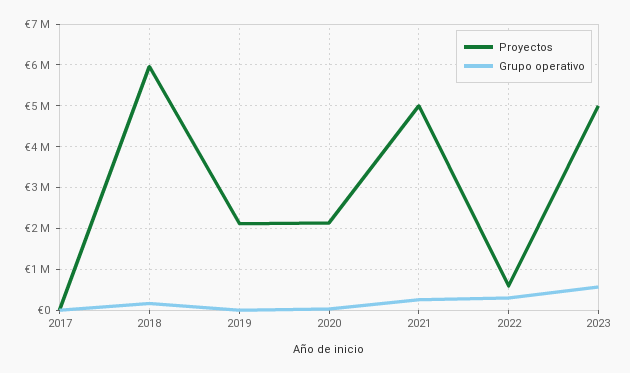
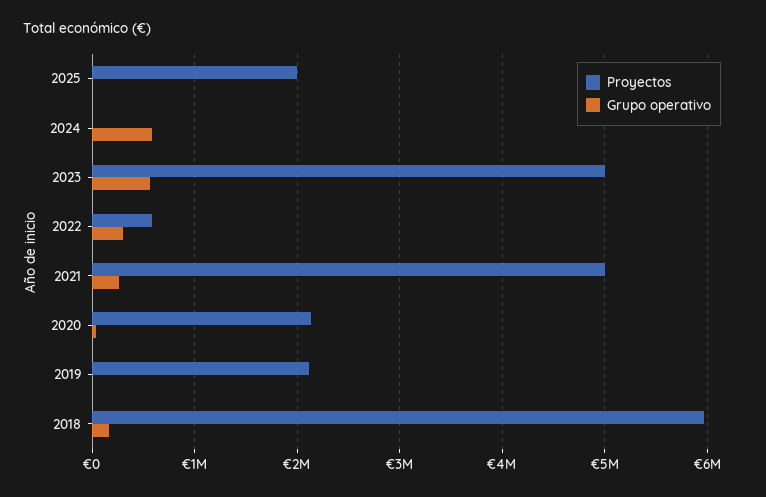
Proyectos, 2017: 0 -> none
Grupo operativo, 2017: 0 -> none
Proyectos, 2025: none -> 2000000
Grupo operativo, 2025: none -> 0
Proyectos, 2024: none -> 0
Grupo operativo, 2024: none -> 600000

